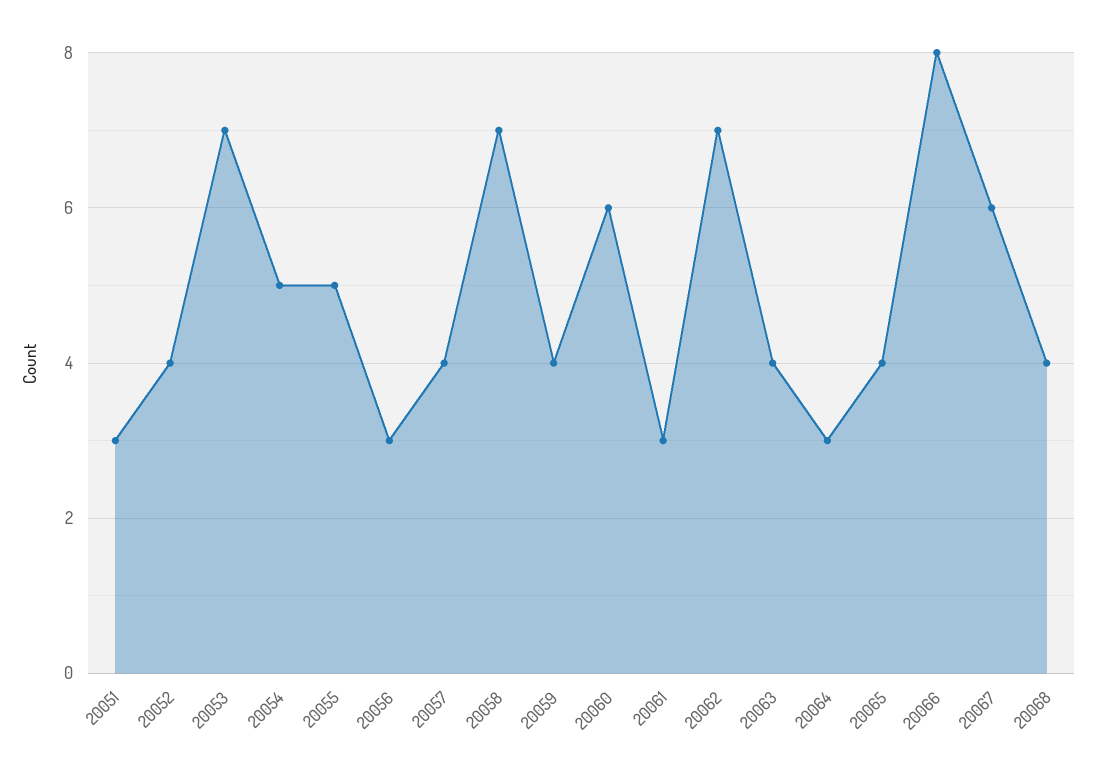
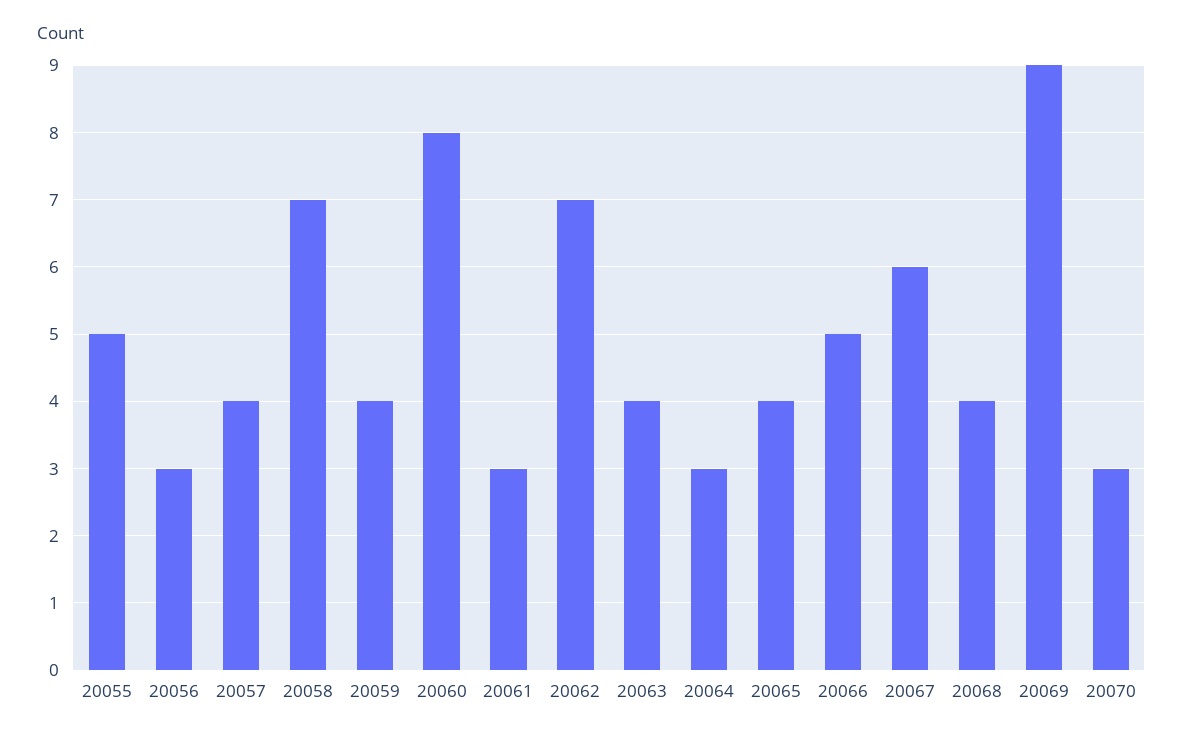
20051: 3 -> none
20052: 4 -> none
20053: 7 -> none
20054: 5 -> none
20060: 6 -> 8
20066: 8 -> 5
20069: none -> 9
20070: none -> 3

